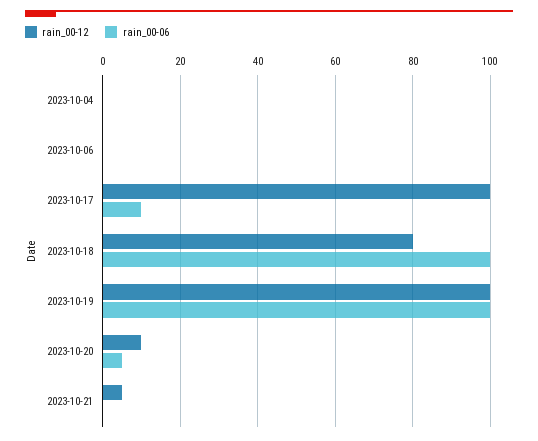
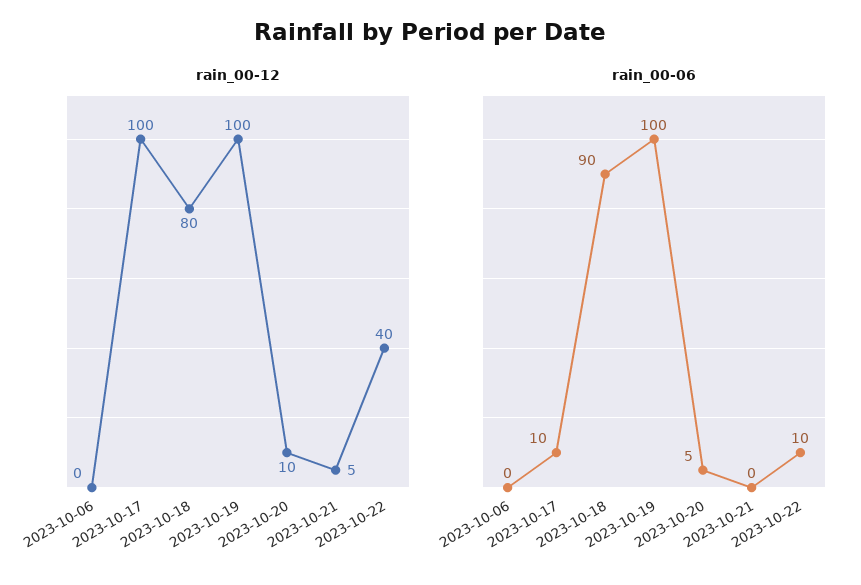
rain_00-12, 2023-10-04: 0 -> none
rain_00-06, 2023-10-04: 0 -> none
rain_00-06, 2023-10-18: 100 -> 90
rain_00-12, 2023-10-22: none -> 40
rain_00-06, 2023-10-22: none -> 10

